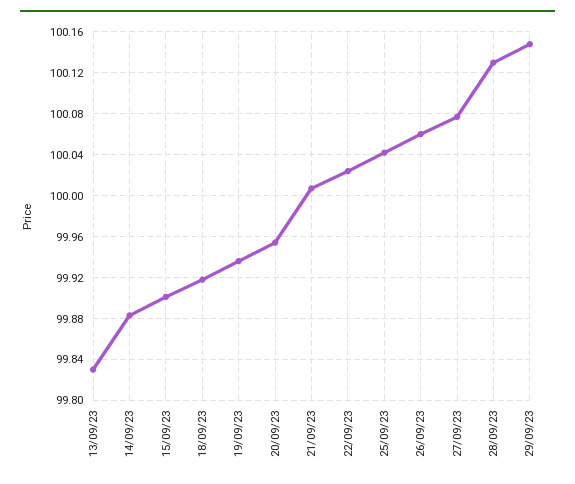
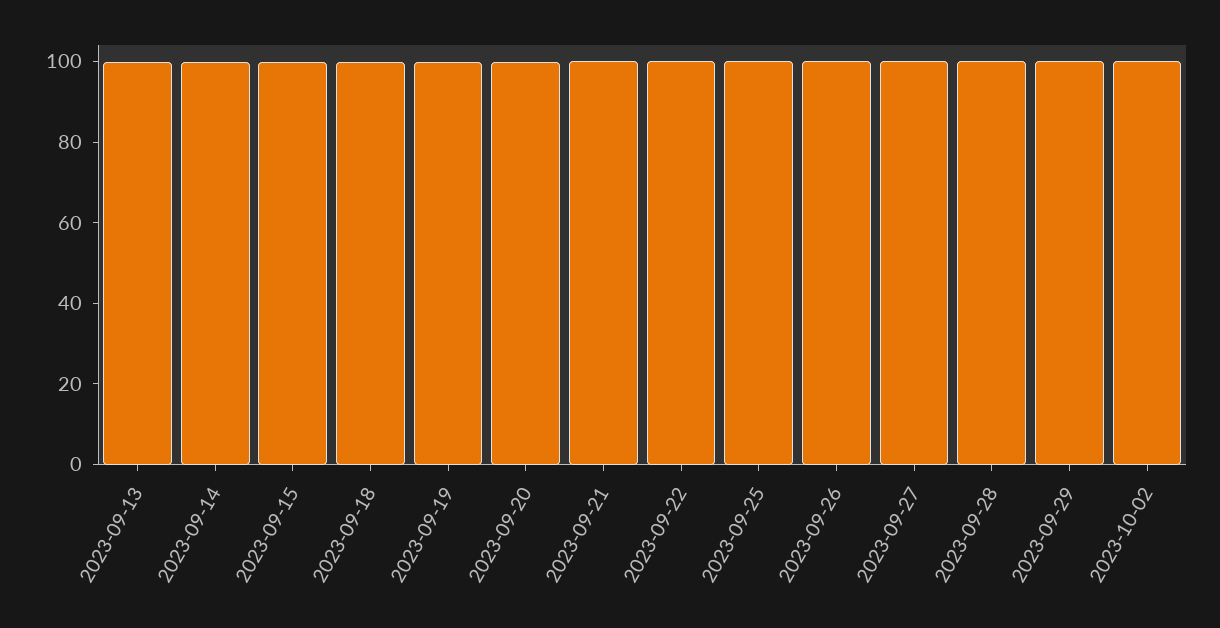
2023-10-02: none -> 100

